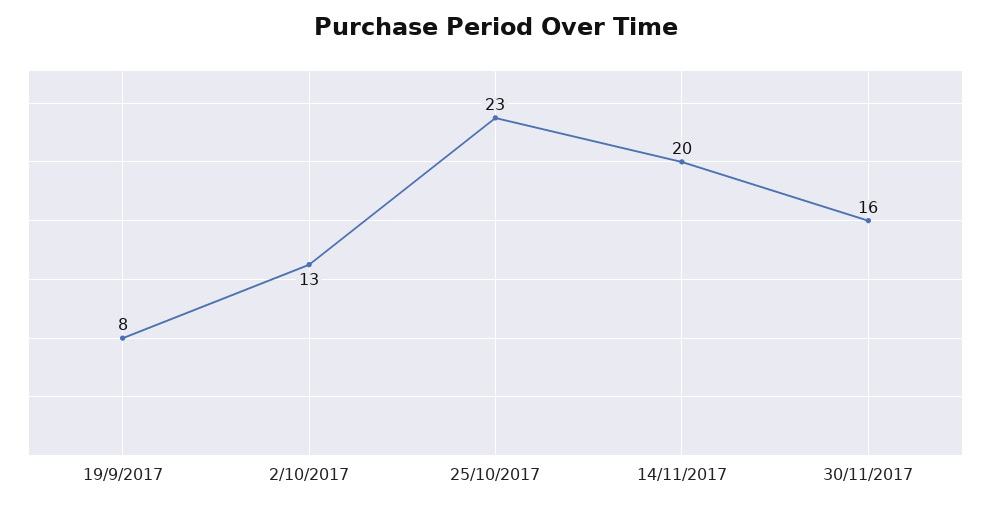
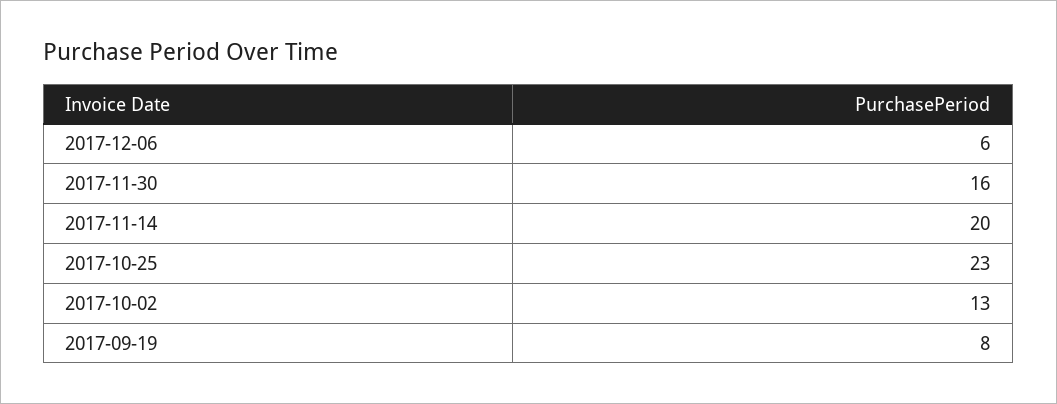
2017-12-06: none -> 6

